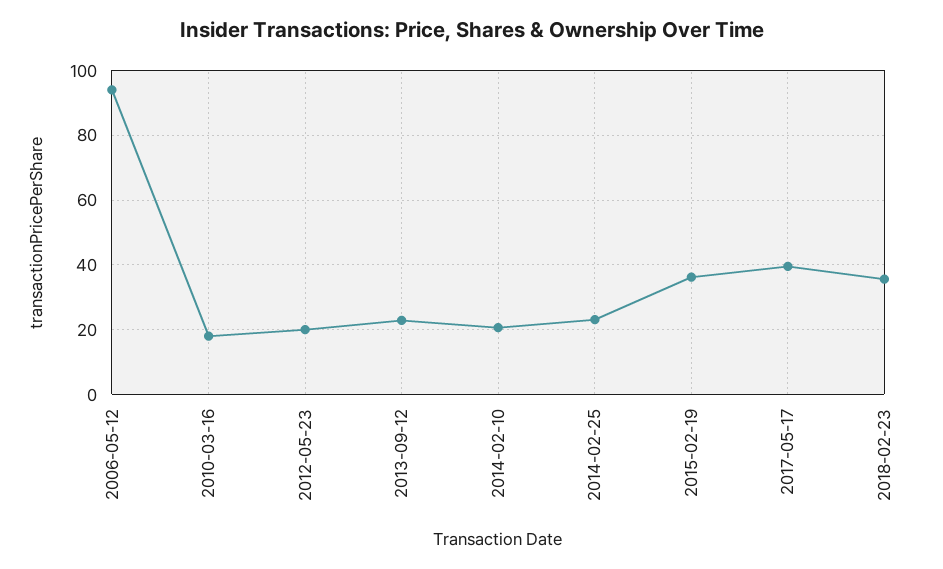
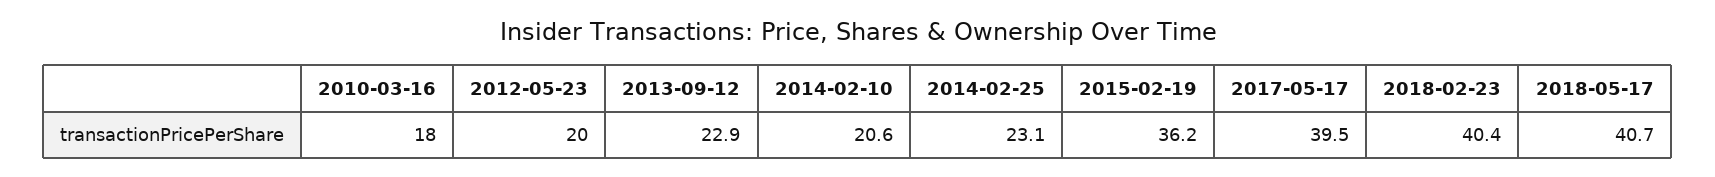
2006-05-12: 94 -> none
2018-02-23: 36 -> 40.4
2018-05-17: none -> 40.7

